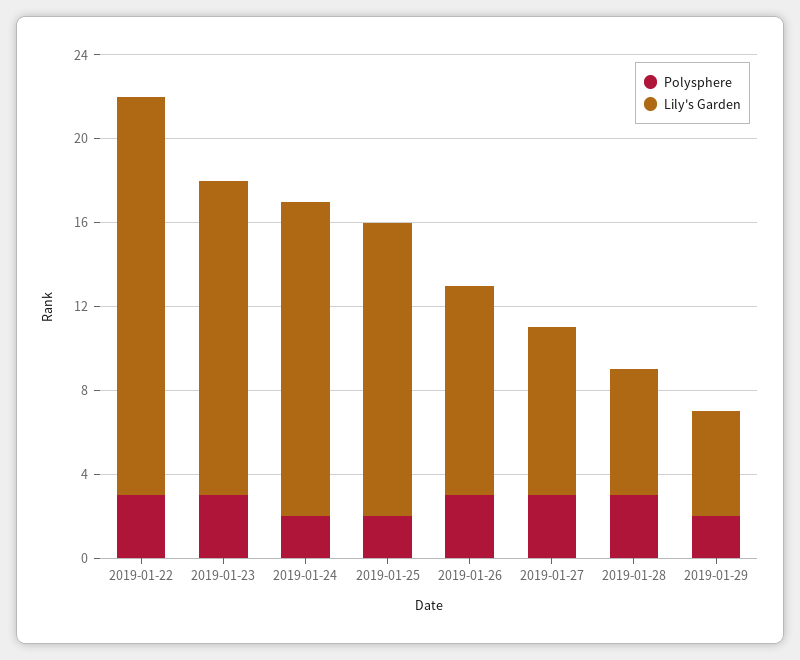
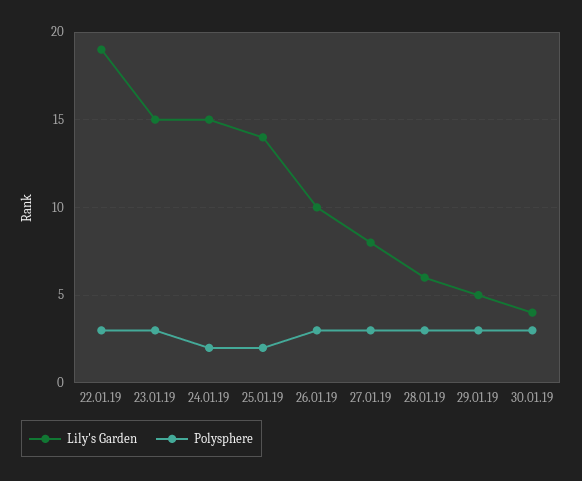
Polysphere, 2019-01-29: 2 -> 3
Lily's Garden, 30.01.19: none -> 4
Polysphere, 30.01.19: none -> 3

